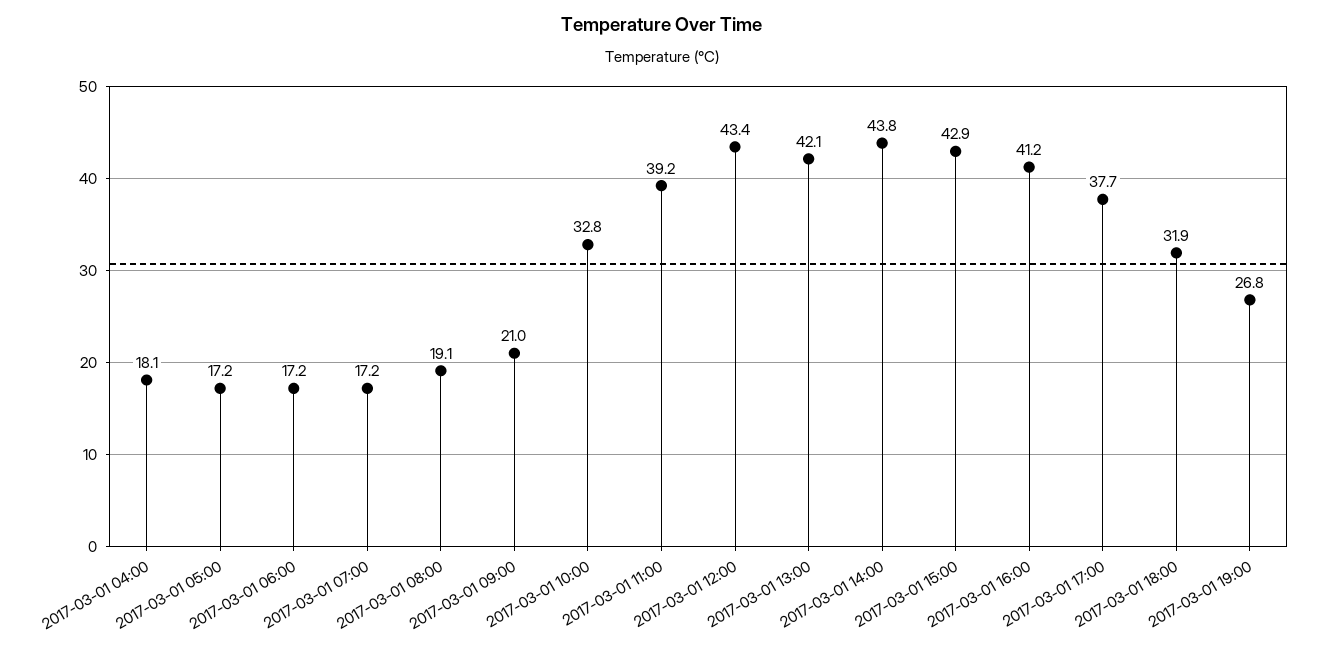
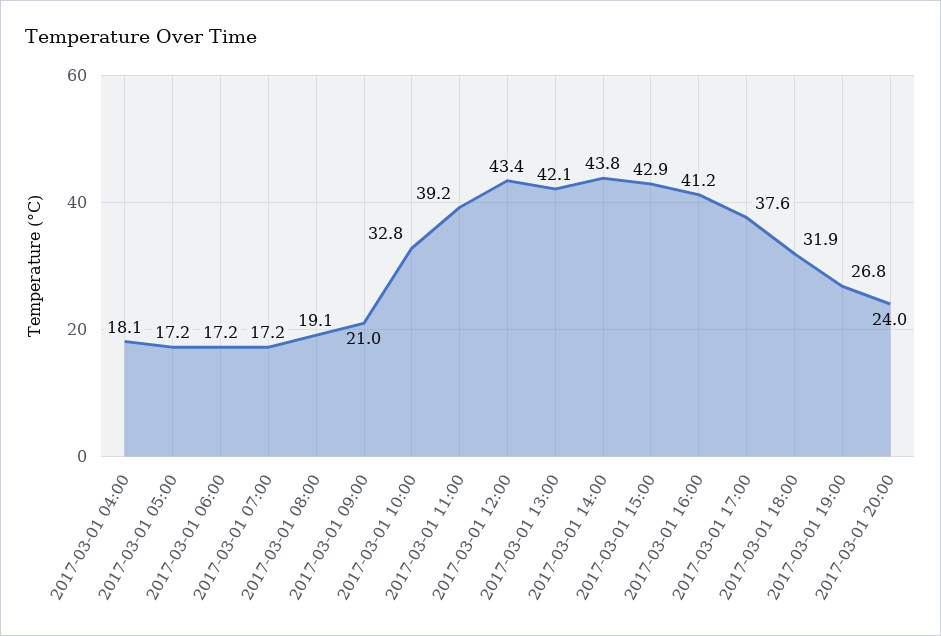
2017-03-01 17:00: 37.7 -> 37.6
2017-03-01 20:00: none -> 24

